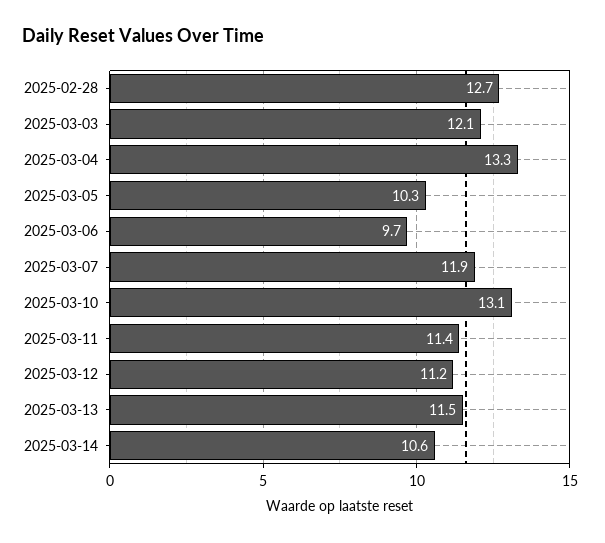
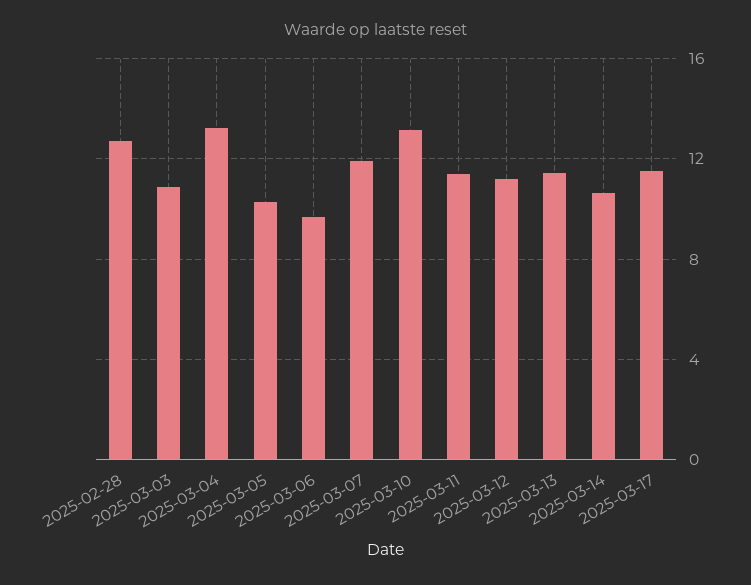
2025-03-03: 12.1 -> 11
2025-03-17: none -> 11.5

